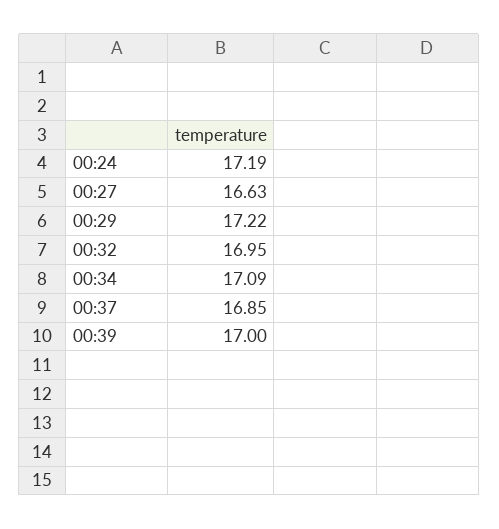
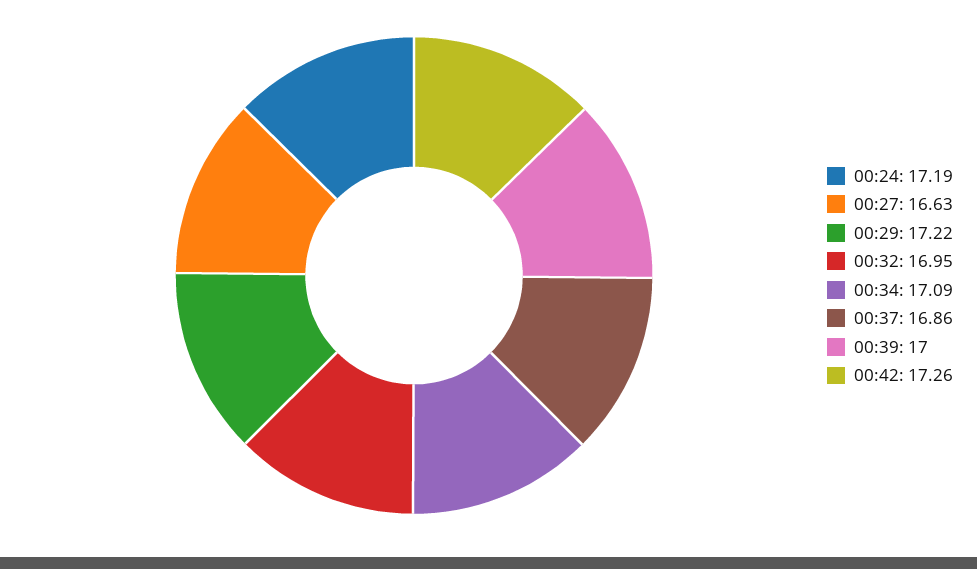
00:37: 16.85 -> 16.86
00:42: none -> 17.26

